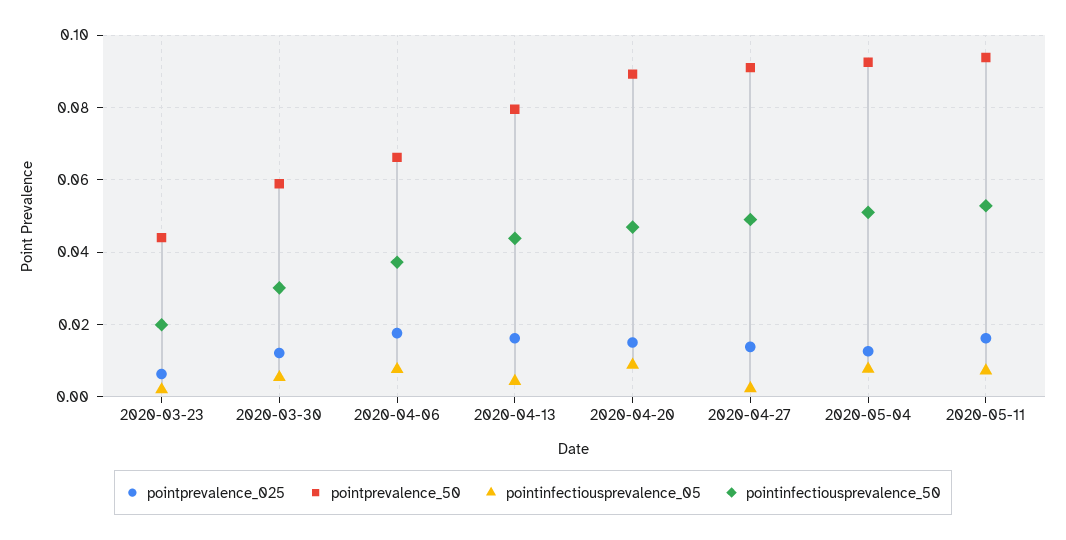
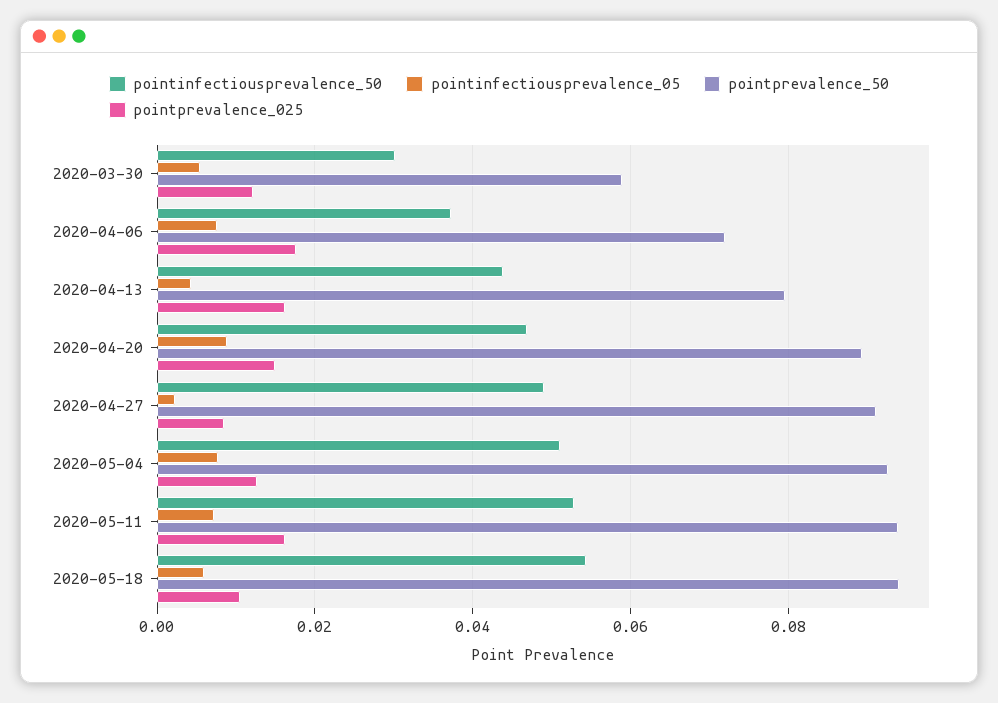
pointprevalence_025, 2020-03-23: 0.006 -> none
pointprevalence_50, 2020-03-23: 0.044 -> none
pointinfectiousprevalence_05, 2020-03-23: 0.002 -> none
pointinfectiousprevalence_50, 2020-03-23: 0.02 -> none
pointprevalence_50, 2020-04-06: 0.066 -> 0.072
pointprevalence_025, 2020-04-27: 0.014 -> 0.008
pointinfectiousprevalence_50, 2020-05-18: none -> 0.054
pointinfectiousprevalence_05, 2020-05-18: none -> 0.006
pointprevalence_50, 2020-05-18: none -> 0.094
pointprevalence_025, 2020-05-18: none -> 0.01

